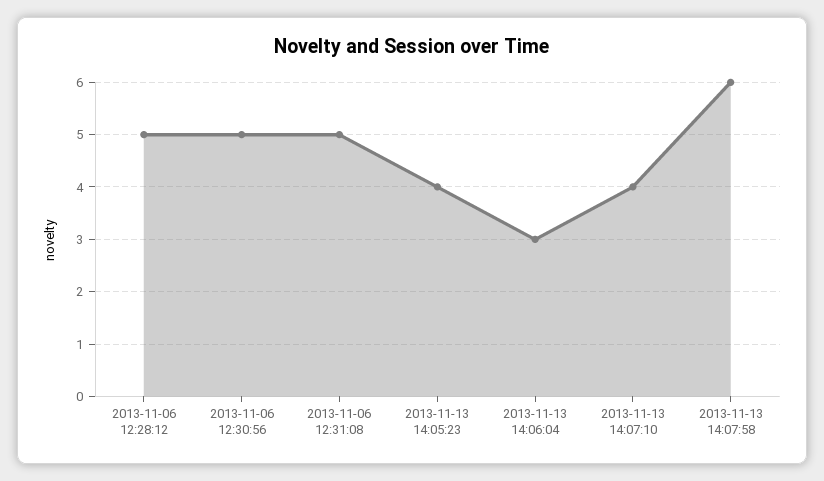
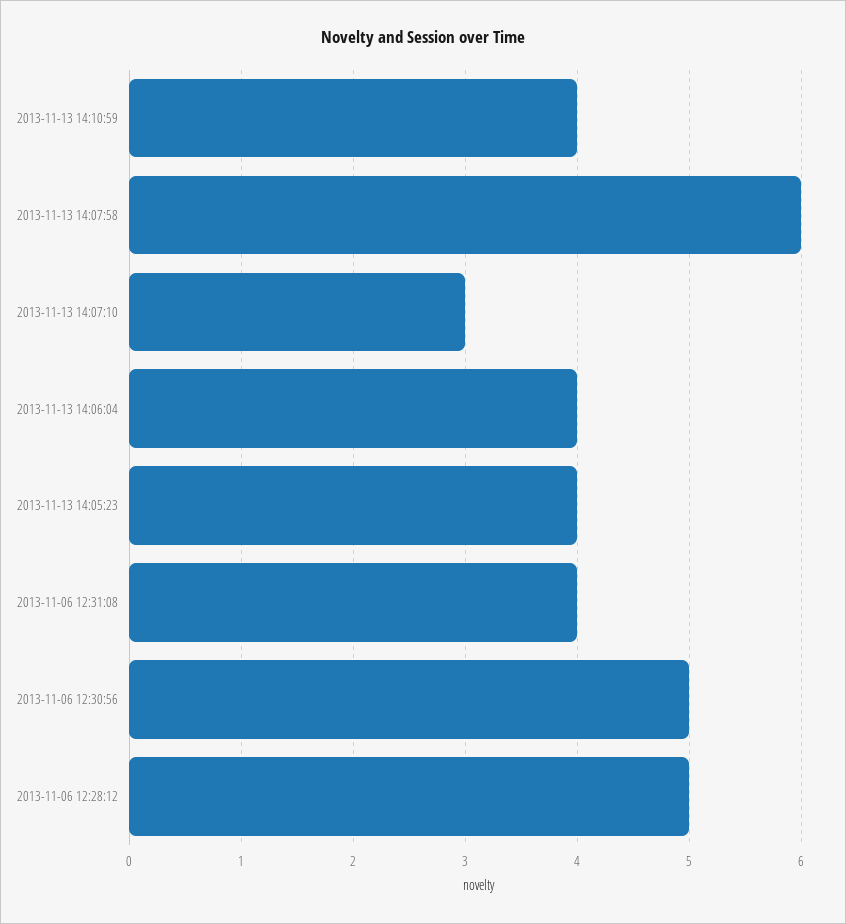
2013-11-06 12:31:08: 5 -> 4
2013-11-13 14:06:04: 3 -> 4
2013-11-13 14:07:10: 4 -> 3
2013-11-13 14:10:59: none -> 4

